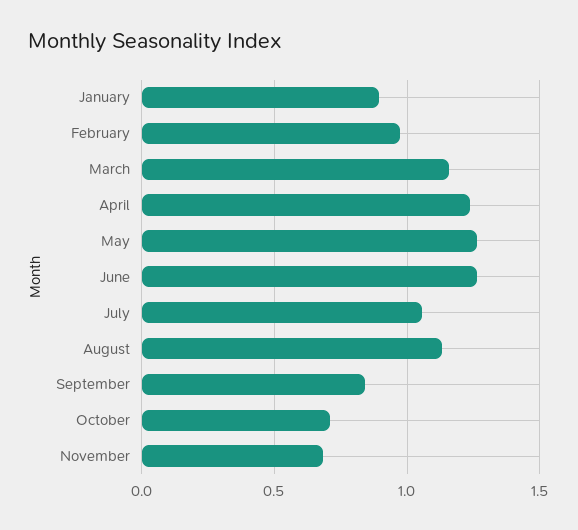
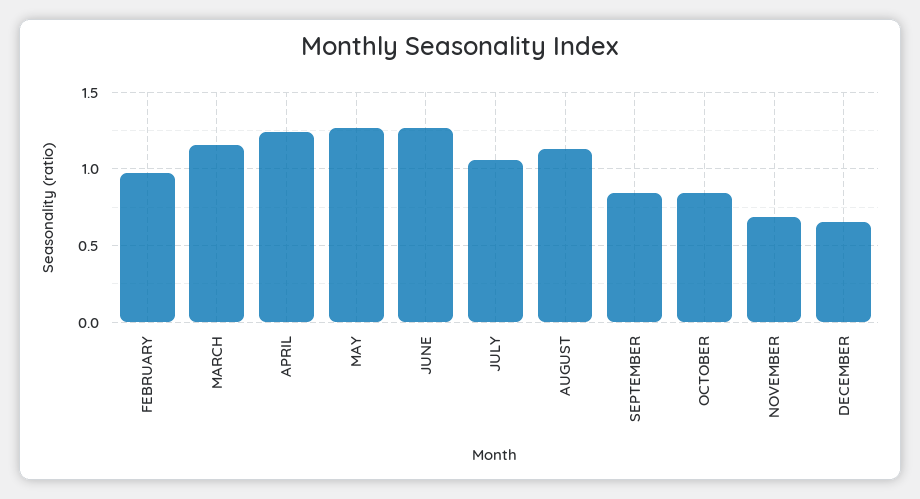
January: 0.9 -> none
October: 0.7 -> 0.85
DECEMBER: none -> 0.65

